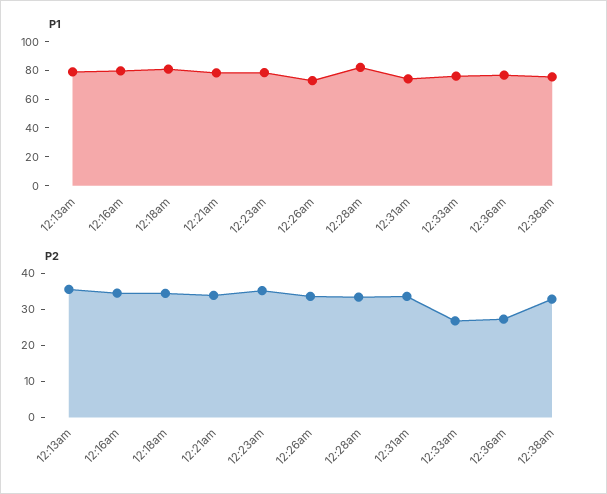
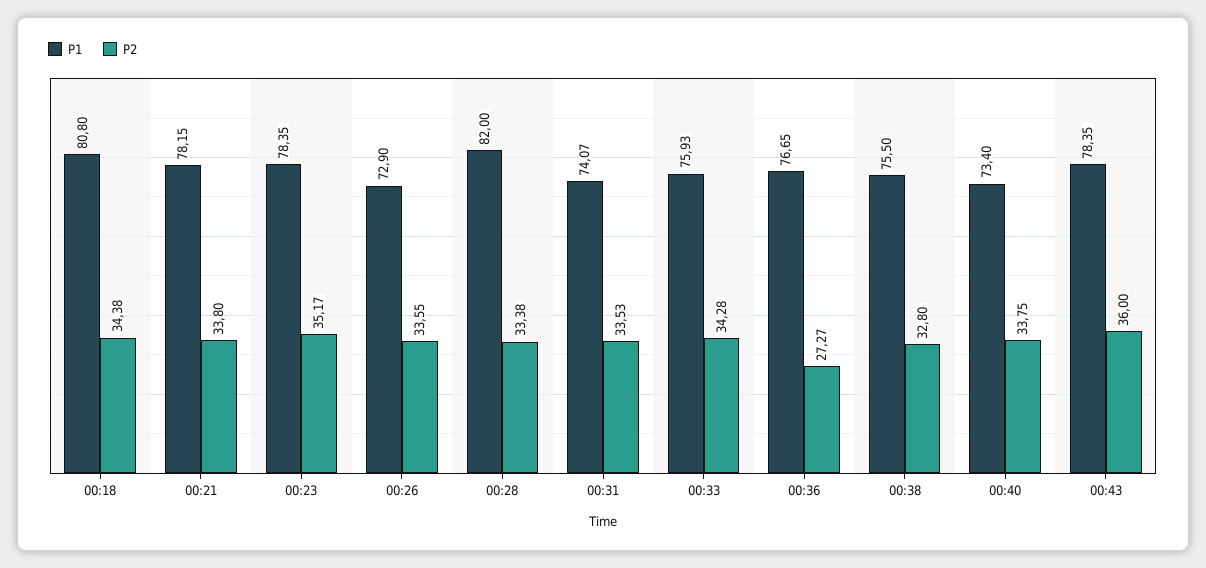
P1, 12:13am: 80 -> none
P1, 12:16am: 80 -> none
P2, 12:13am: 35 -> none
P2, 12:16am: 35 -> none
P2, 12:33am: 27.5 -> 34.28
P1, 00:40: none -> 73.4
P2, 00:40: none -> 33.75
P1, 00:43: none -> 78.35
P2, 00:43: none -> 36

